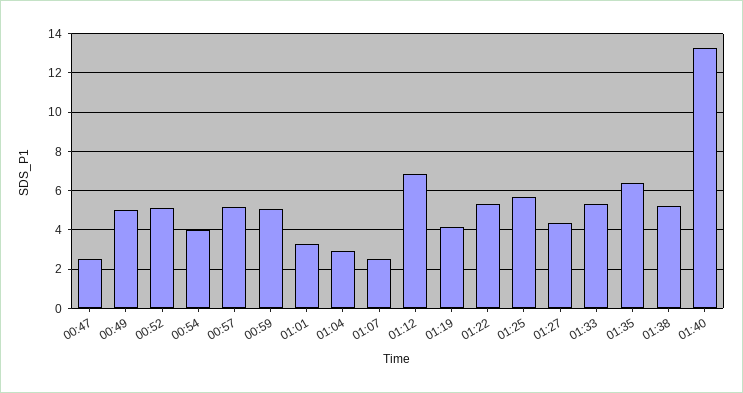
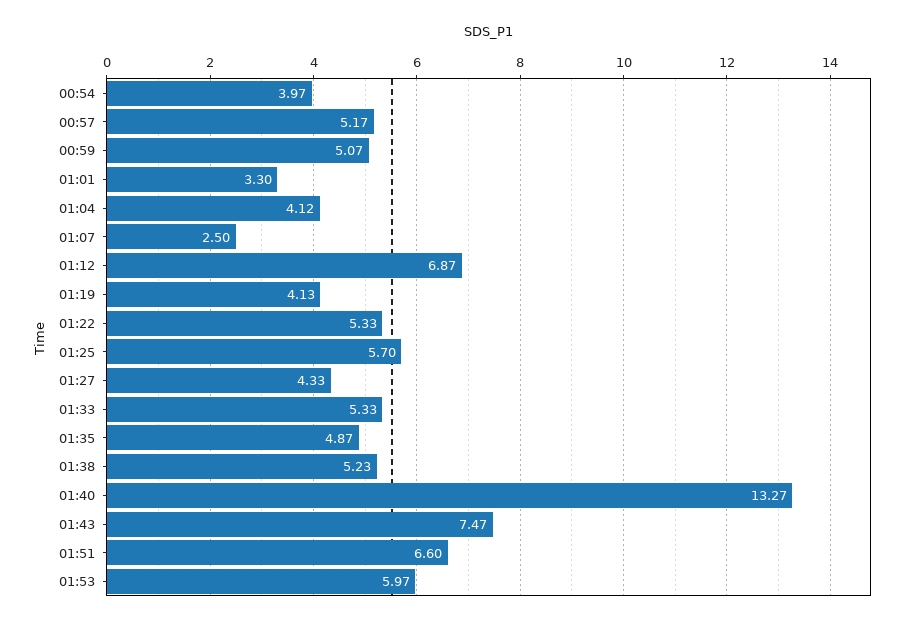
00:47: 2.5 -> none
00:49: 5 -> none
00:52: 5 -> none
01:04: 3 -> 4.12
01:35: 6.5 -> 4.87
01:43: none -> 7.47
01:51: none -> 6.6
01:53: none -> 5.97

